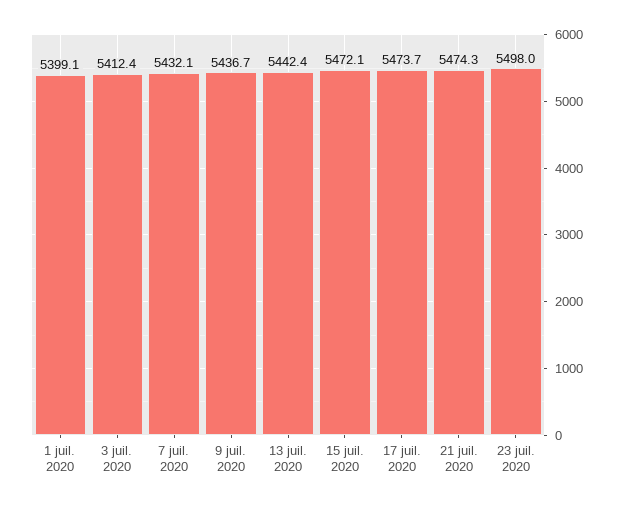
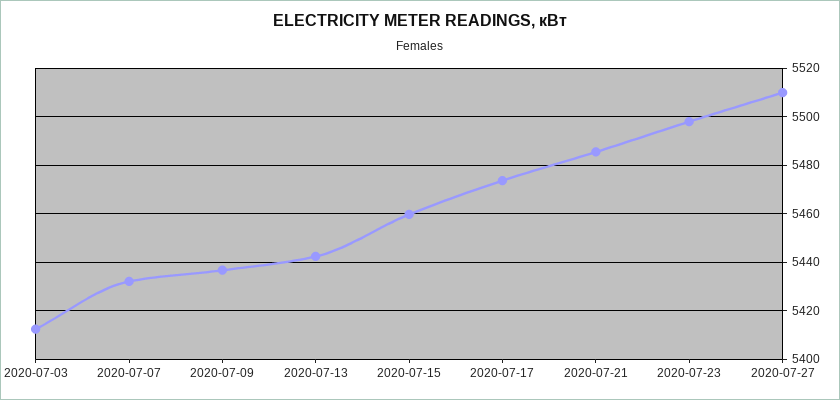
1 juil. 2020: 5399.1 -> none
15 juil. 2020: 5472.1 -> 5460
21 juil. 2020: 5474.3 -> 5485
2020-07-27: none -> 5510

